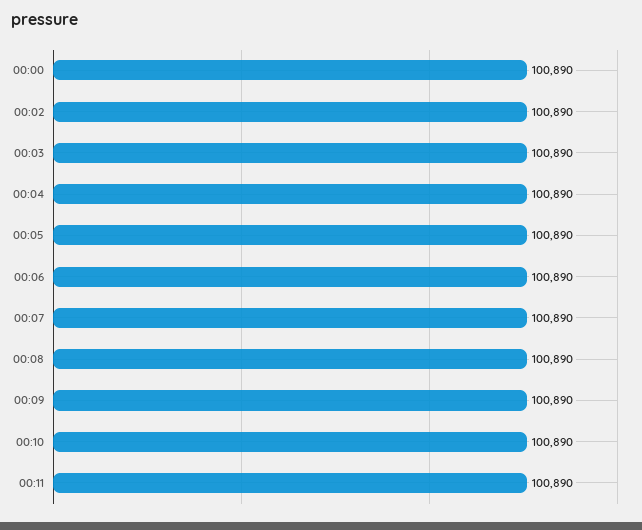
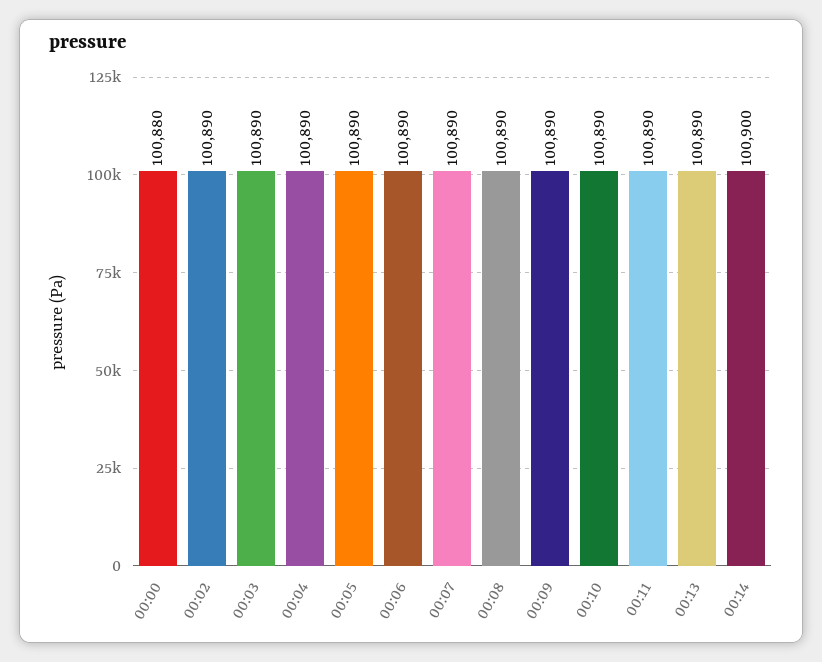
00:00: 100890 -> 100880
00:13: none -> 100890
00:14: none -> 100900

